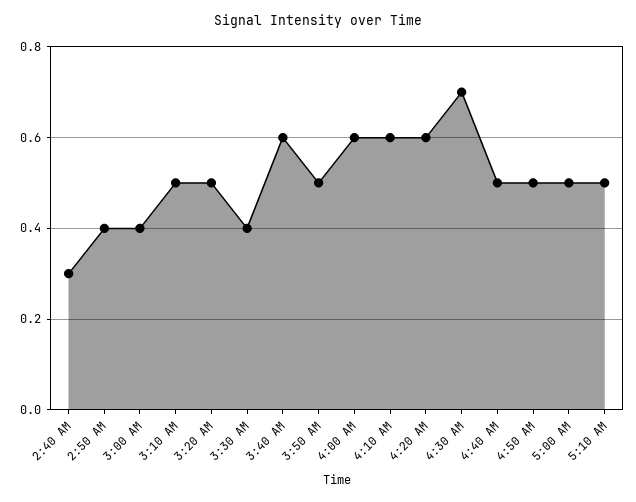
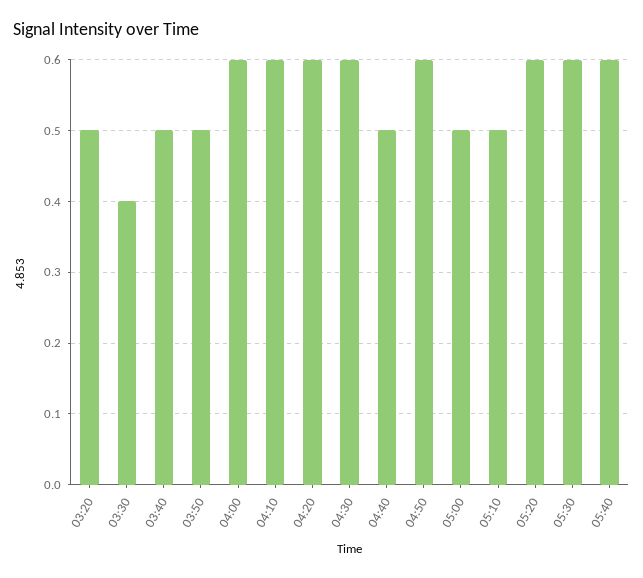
2:40 AM: 0.3 -> none
2:50 AM: 0.4 -> none
3:00 AM: 0.4 -> none
3:10 AM: 0.5 -> none
3:40 AM: 0.6 -> 0.5
4:30 AM: 0.7 -> 0.6
4:50 AM: 0.5 -> 0.6
05:20: none -> 0.6
05:30: none -> 0.6
05:40: none -> 0.6

